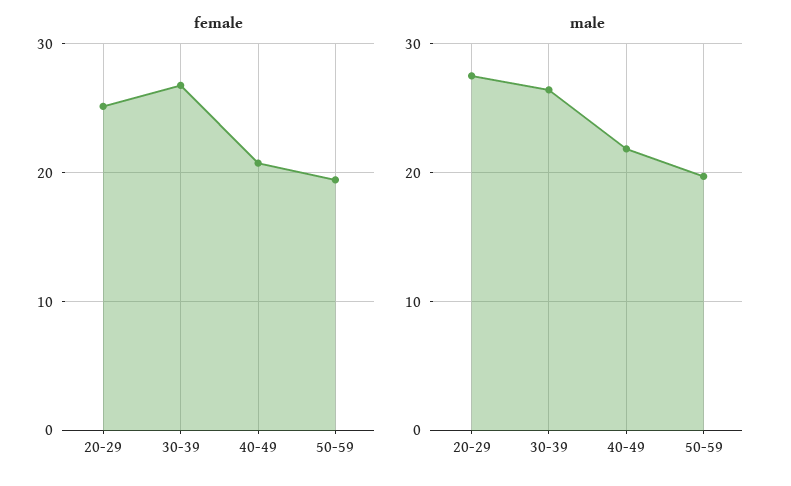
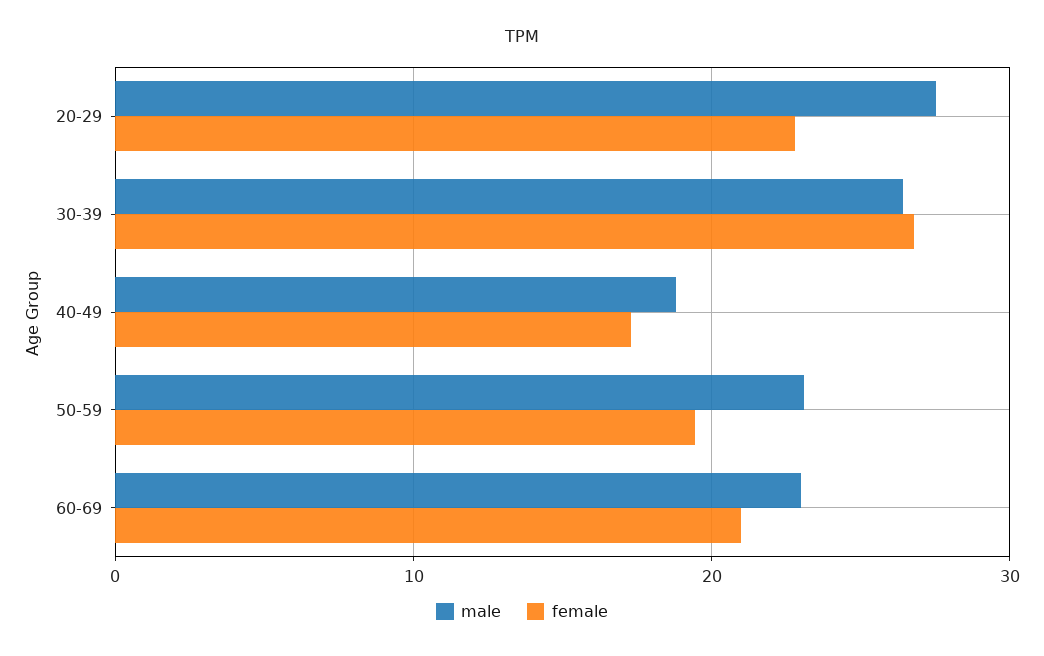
female, 20-29: 25 -> 23
female, 40-49: 21 -> 17
male, 40-49: 22 -> 19
male, 50-59: 20 -> 23
male, 60-69: none -> 23
female, 60-69: none -> 21

